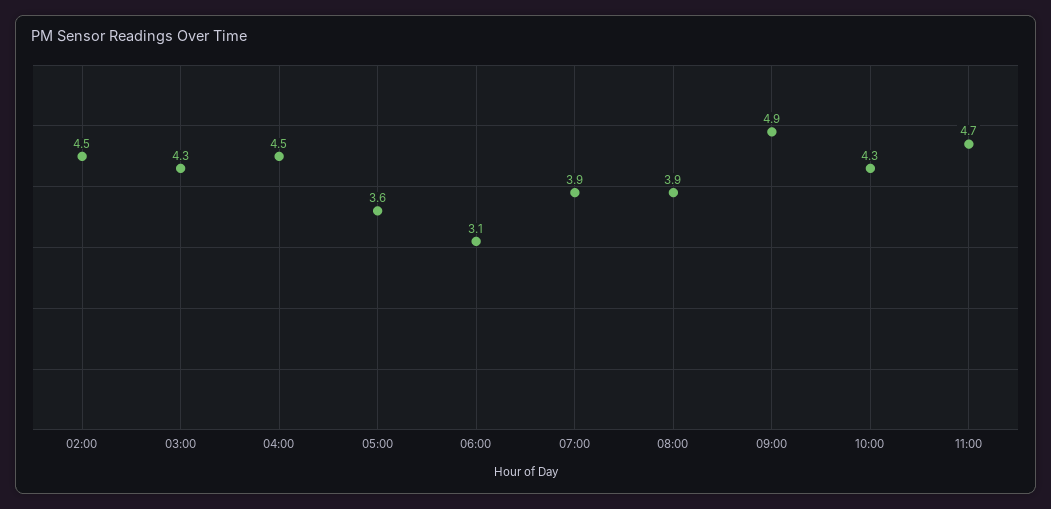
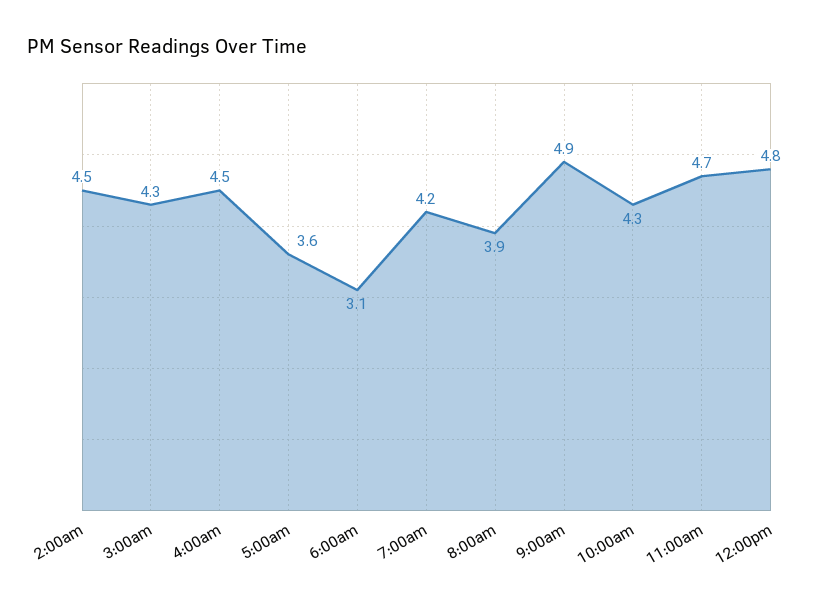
07:00: 3.9 -> 4.2
12:00pm: none -> 4.8

